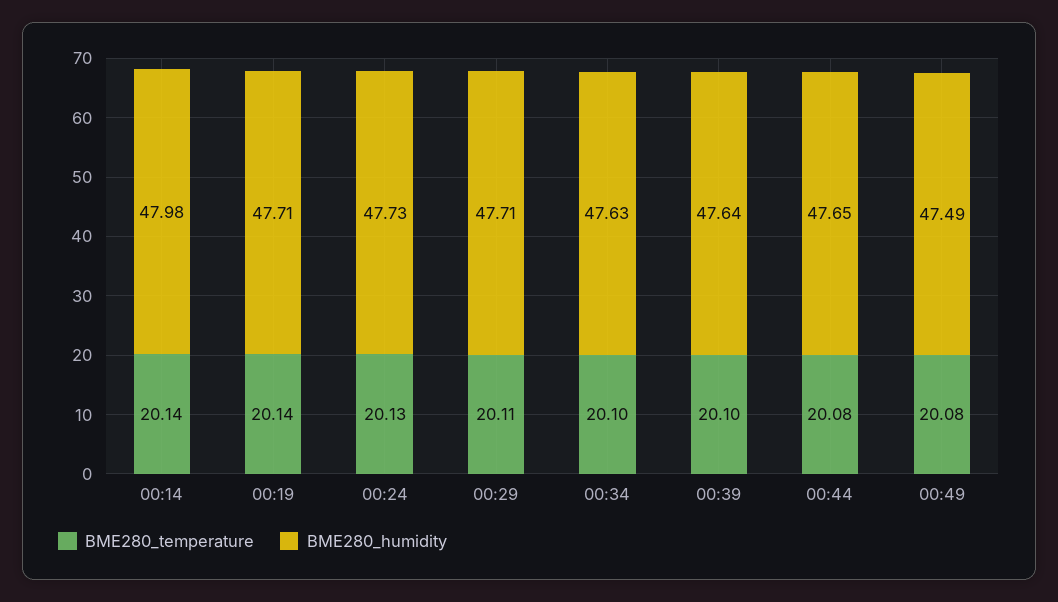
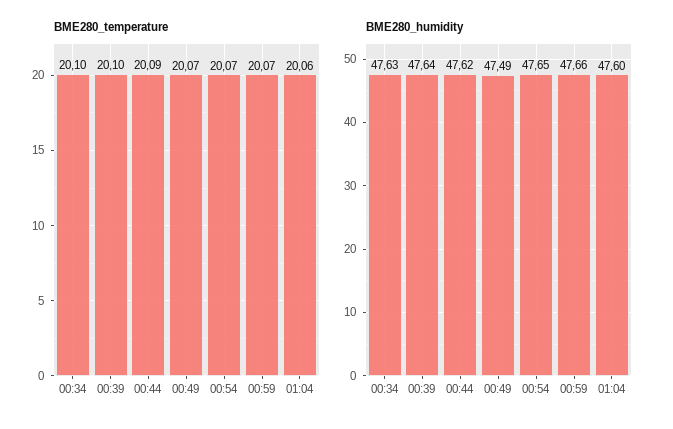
BME280_temperature, 00:14: 20.14 -> none
BME280_humidity, 00:14: 47.98 -> none
BME280_temperature, 00:19: 20.14 -> none
BME280_humidity, 00:19: 47.71 -> none
BME280_temperature, 00:24: 20.13 -> none
BME280_humidity, 00:24: 47.73 -> none
BME280_temperature, 00:29: 20.11 -> none
BME280_humidity, 00:29: 47.71 -> none
BME280_temperature, 00:44: 20.08 -> 20.09
BME280_humidity, 00:44: 47.65 -> 47.62
BME280_temperature, 00:49: 20.08 -> 20.07
BME280_temperature, 00:54: none -> 20.07
BME280_temperature, 00:59: none -> 20.07
BME280_temperature, 01:04: none -> 20.06
BME280_humidity, 00:54: none -> 47.65
BME280_humidity, 00:59: none -> 47.66
BME280_humidity, 01:04: none -> 47.6

